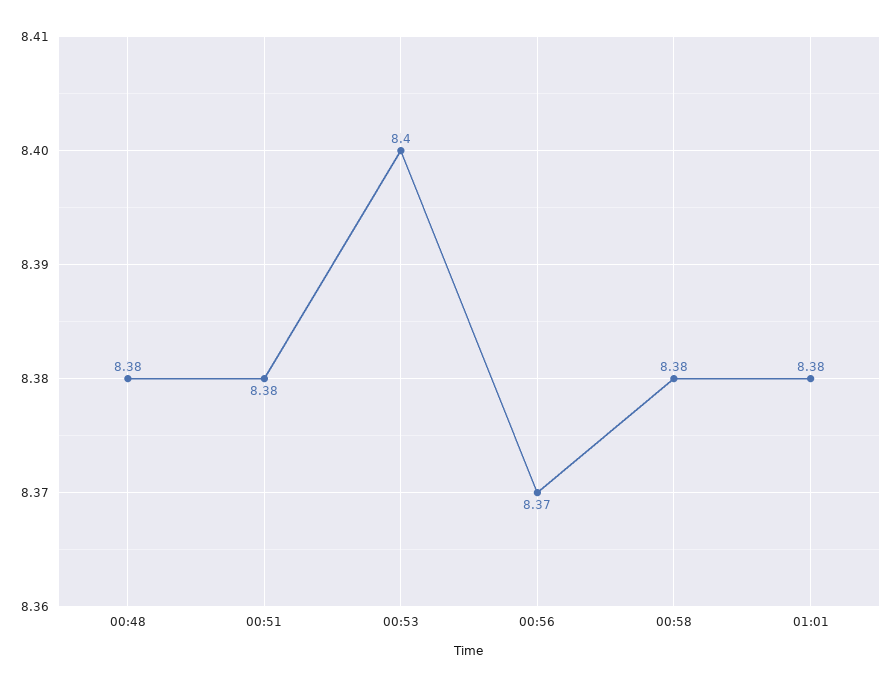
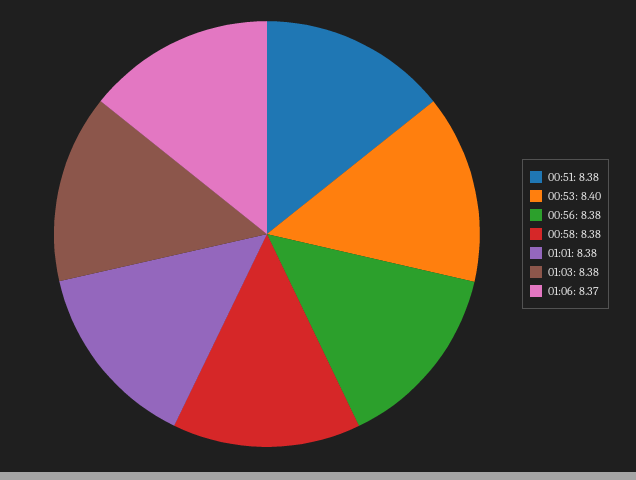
00:48: 8.38 -> none
00:56: 8.37 -> 8.38
01:03: none -> 8.38
01:06: none -> 8.37

